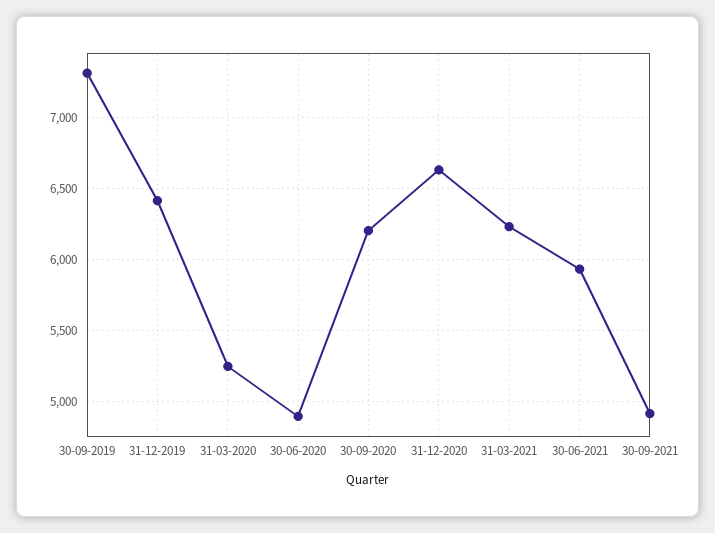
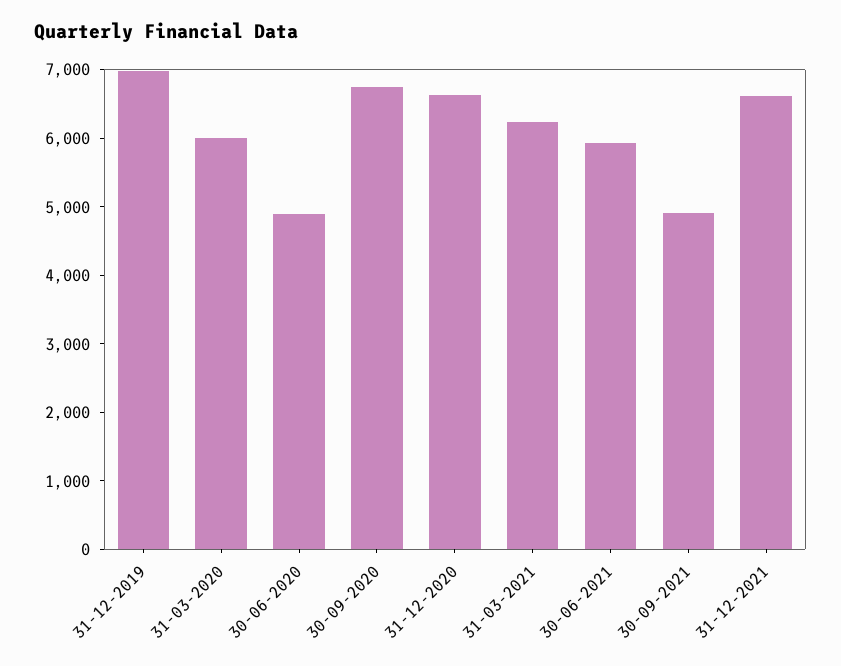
30-09-2019: 7300 -> none
31-12-2019: 6400 -> 7000
31-03-2020: 5250 -> 6000
30-09-2020: 6200 -> 6800
31-12-2021: none -> 6600

